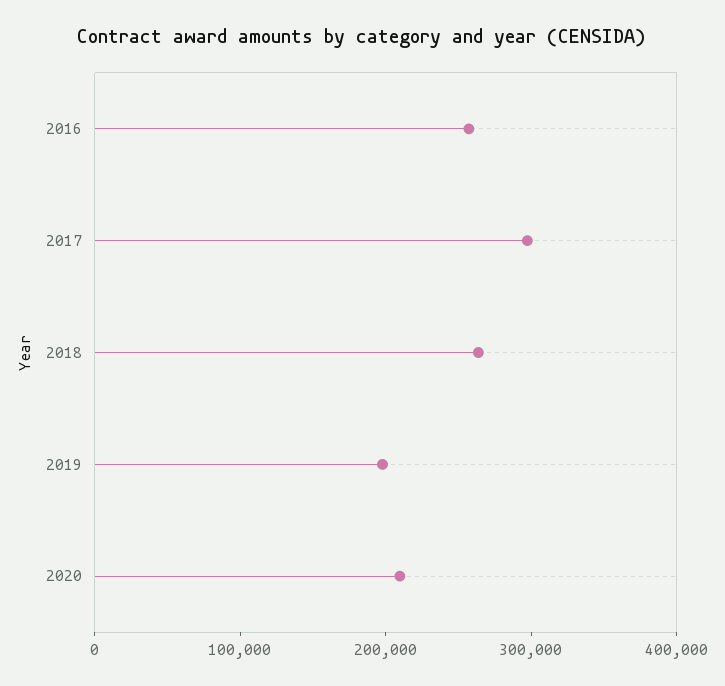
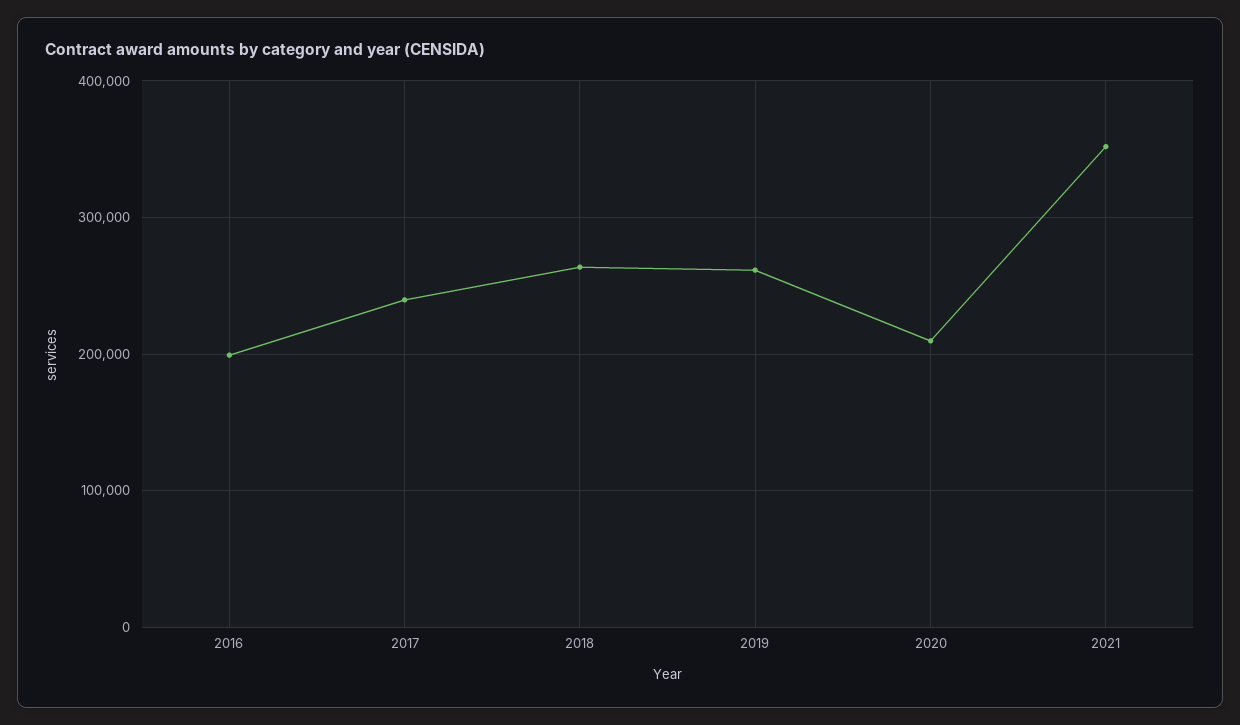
2016: 260000 -> 200000
2017: 300000 -> 240000
2019: 200000 -> 260000
2021: none -> 350000

